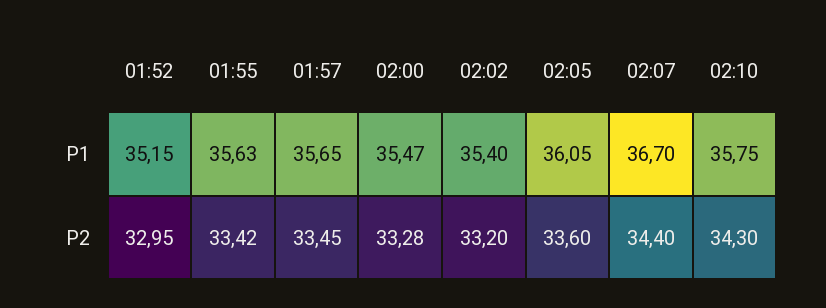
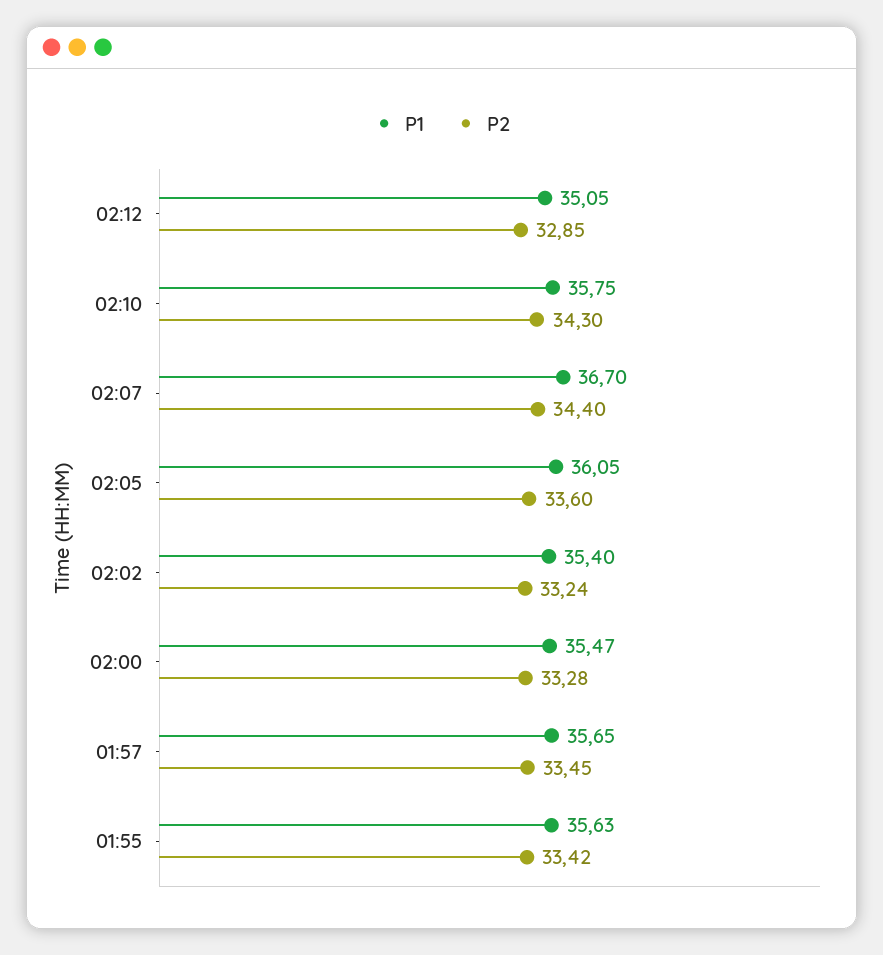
P1, 01:52: 35.15 -> none
P2, 01:52: 32.95 -> none
P2, 02:02: 33.2 -> 33.24
P1, 02:12: none -> 35.05
P2, 02:12: none -> 32.85

